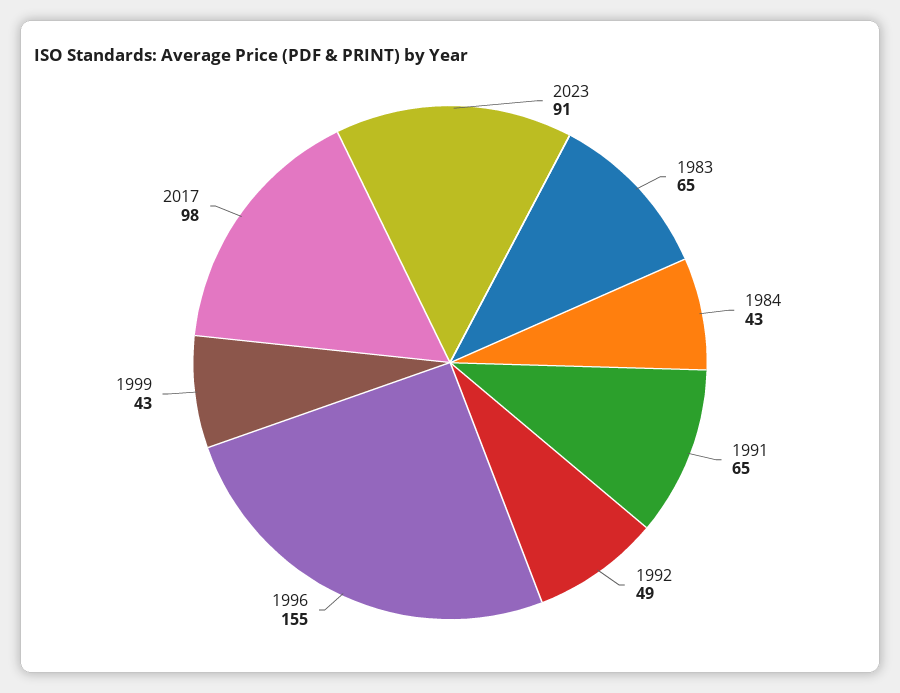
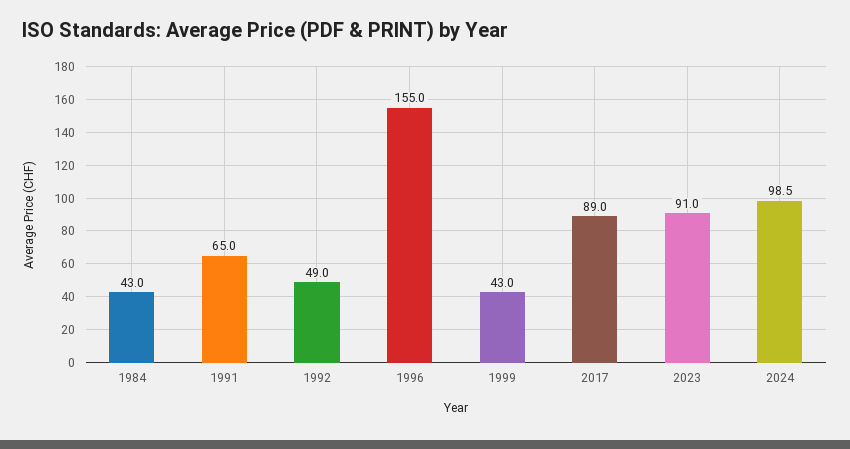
1983: 65 -> none
2017: 98 -> 89
2024: none -> 98.5

